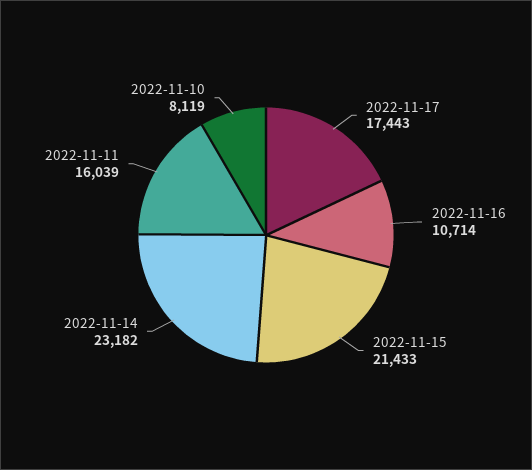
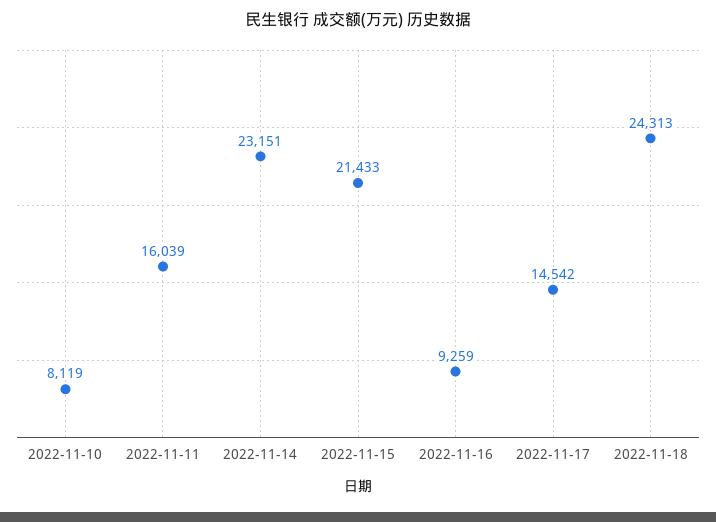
2022-11-17: 17443 -> 14542
2022-11-16: 10714 -> 9259
2022-11-14: 23182 -> 23151
2022-11-18: none -> 24313

